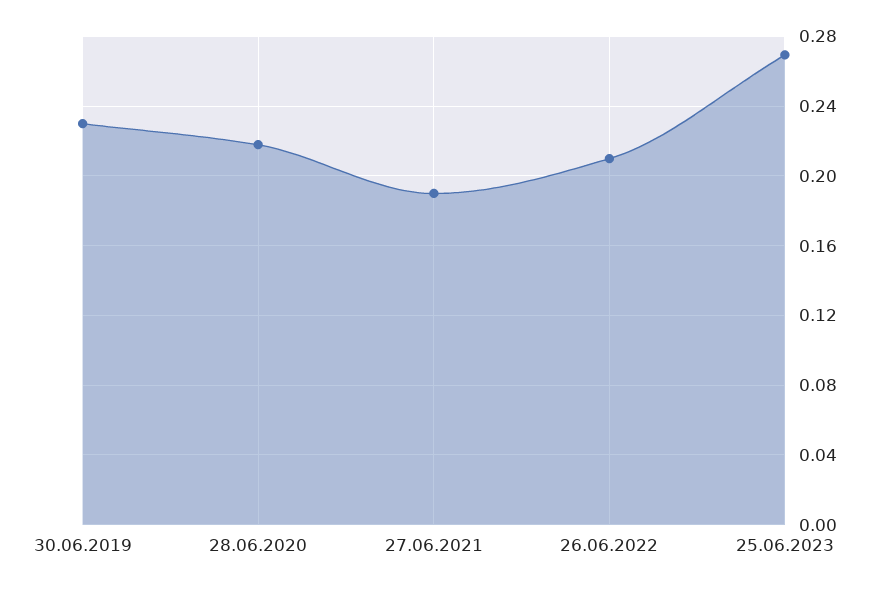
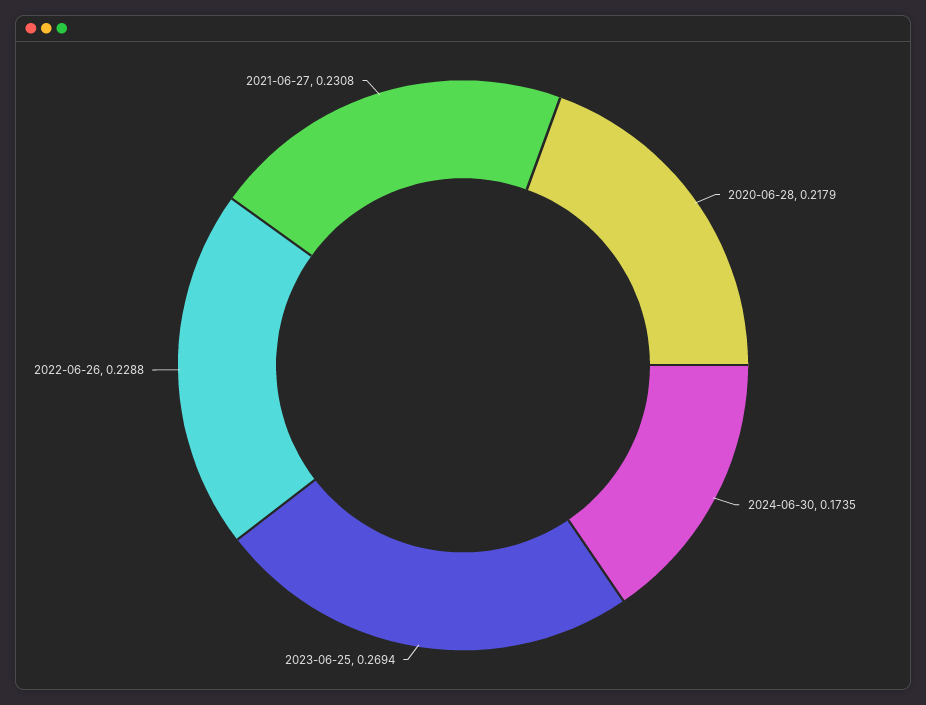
30.06.2019: 0.23 -> none
27.06.2021: 0.19 -> 0.2308
26.06.2022: 0.21 -> 0.2288
2024-06-30: none -> 0.1735

